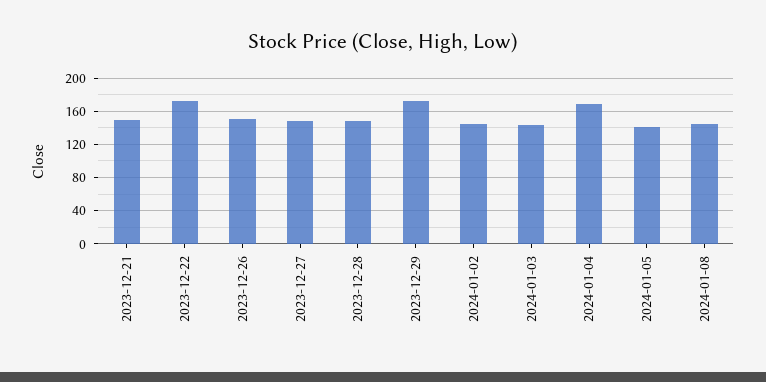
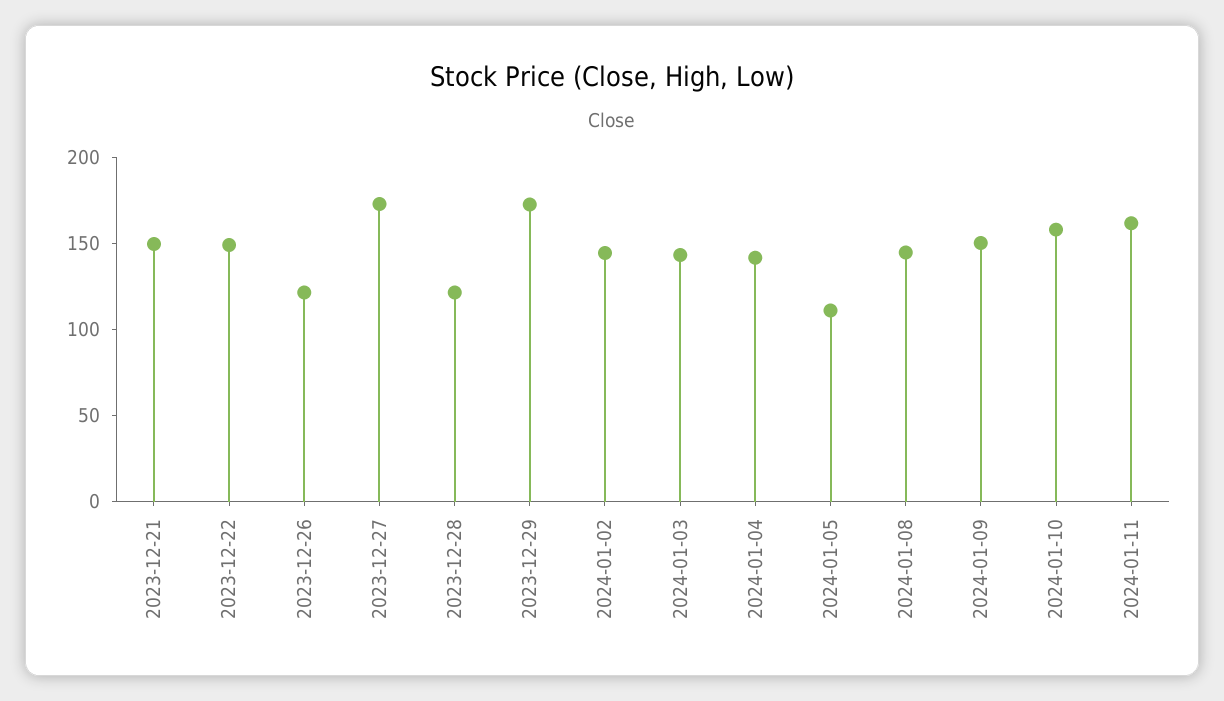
2023-12-22: 170 -> 150
2023-12-26: 150 -> 120
2023-12-27: 150 -> 170
2023-12-28: 150 -> 120
2024-01-04: 170 -> 140
2024-01-05: 140 -> 110
2024-01-09: none -> 150
2024-01-10: none -> 160
2024-01-11: none -> 160

